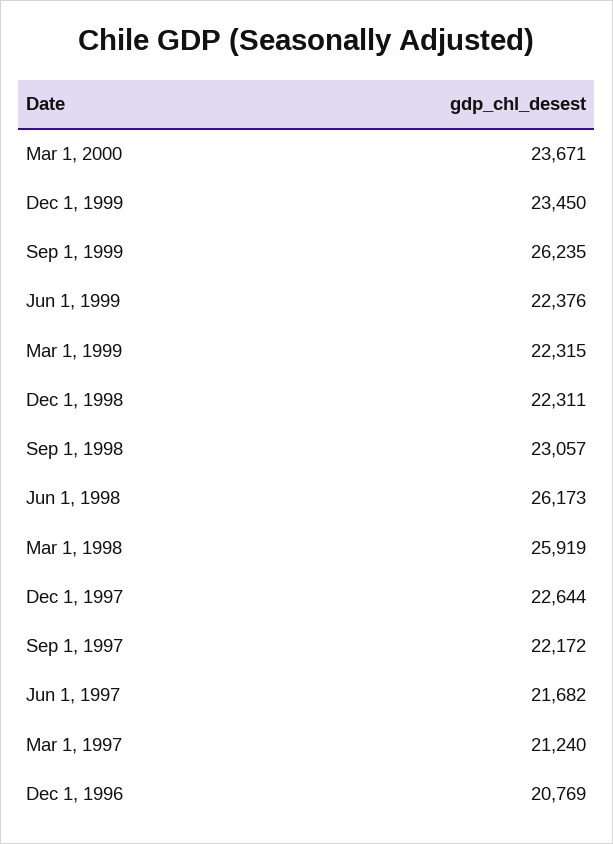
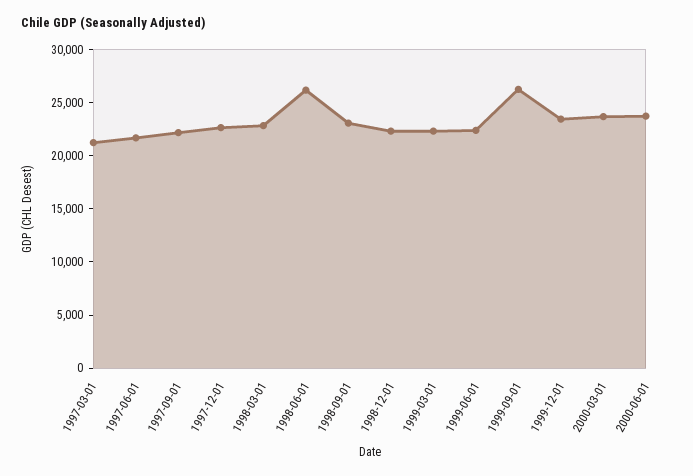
Mar 1, 1998: 25919 -> 23000
Dec 1, 1996: 20769 -> none
2000-06-01: none -> 24000

